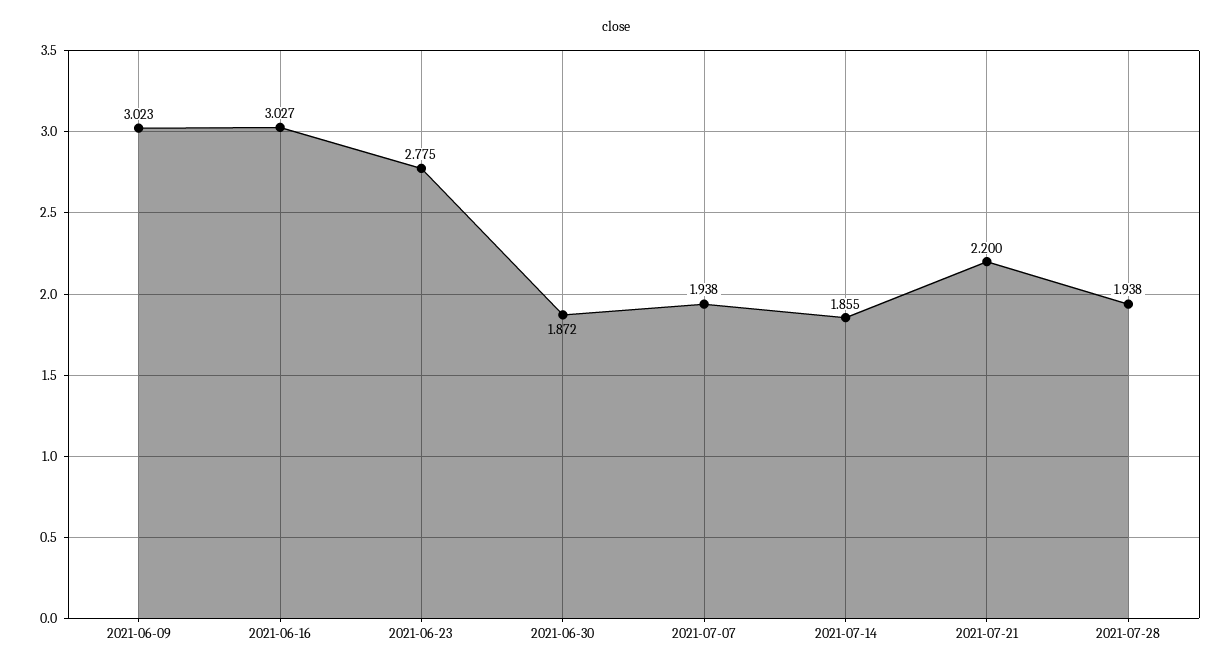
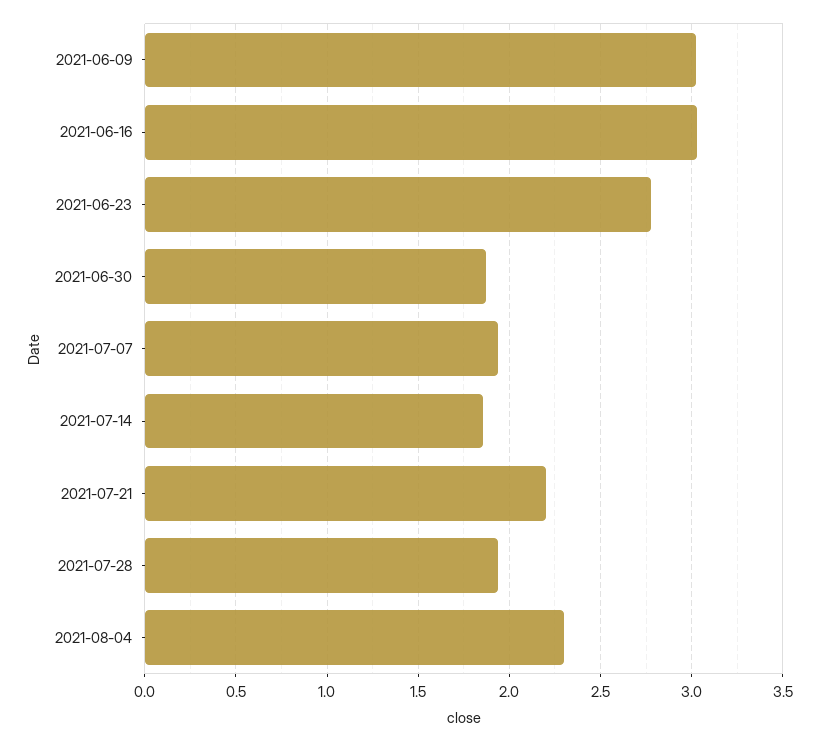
2021-08-04: none -> 2.3

